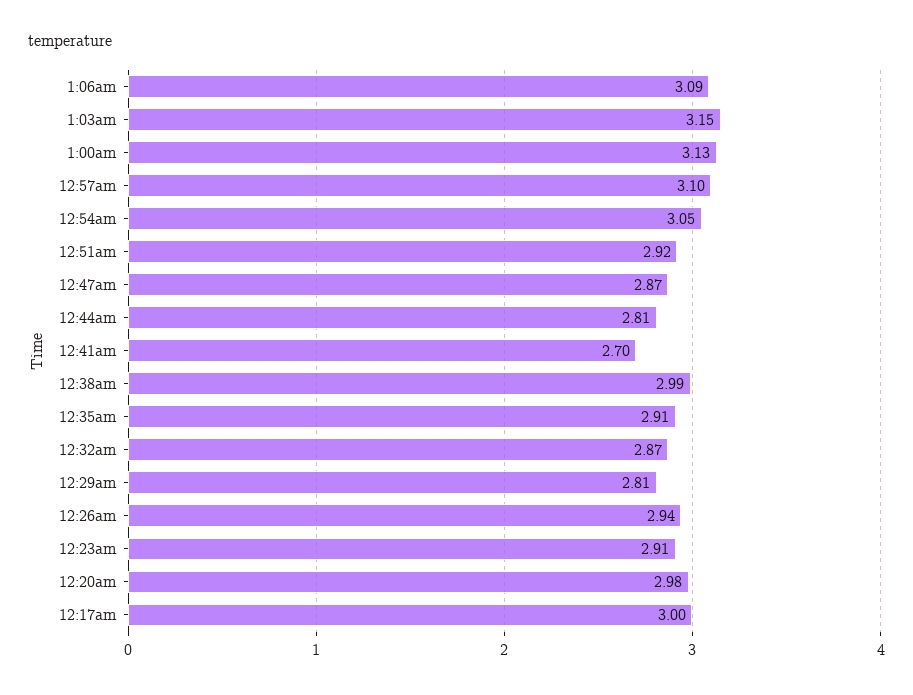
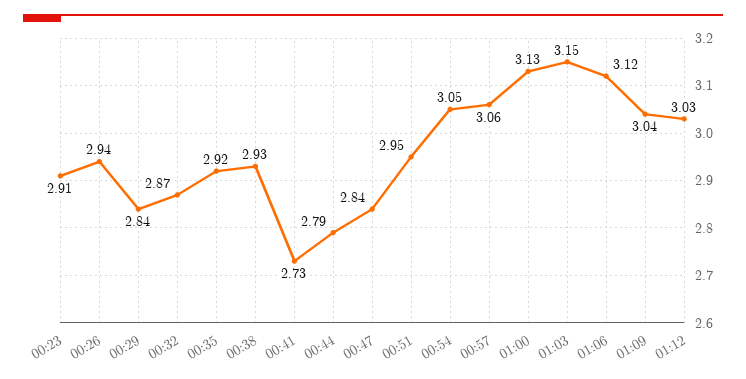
1:06am: 3.09 -> 3.12
12:57am: 3.1 -> 3.06
12:51am: 2.92 -> 2.95
12:47am: 2.87 -> 2.84
12:44am: 2.81 -> 2.79
12:41am: 2.7 -> 2.73
12:38am: 2.99 -> 2.93
12:35am: 2.91 -> 2.92
12:29am: 2.81 -> 2.84
12:20am: 2.98 -> none
12:17am: 3 -> none
01:09: none -> 3.04
01:12: none -> 3.03

